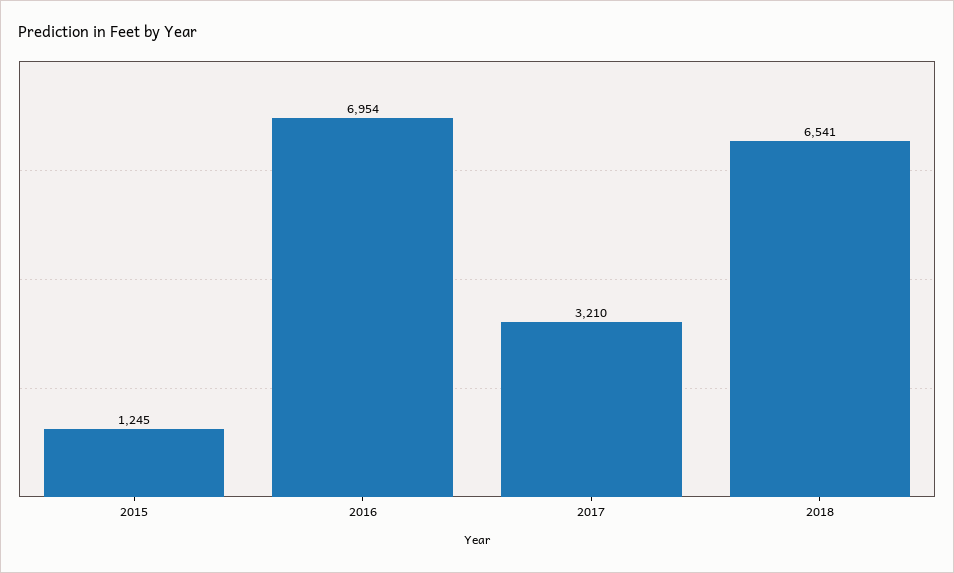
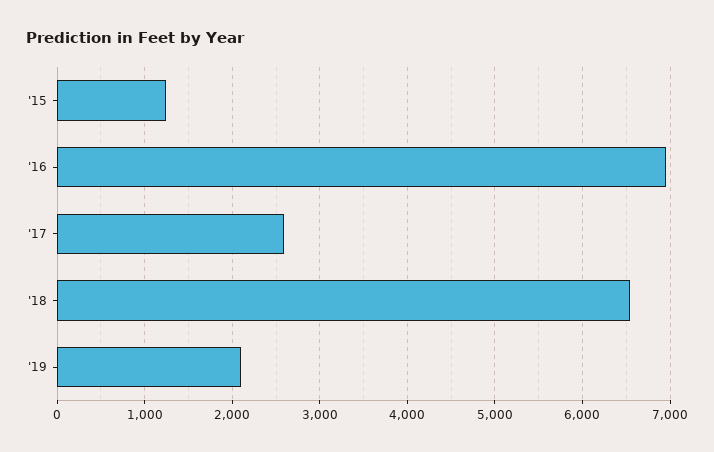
2017: 3210 -> 2600
'19: none -> 2100

